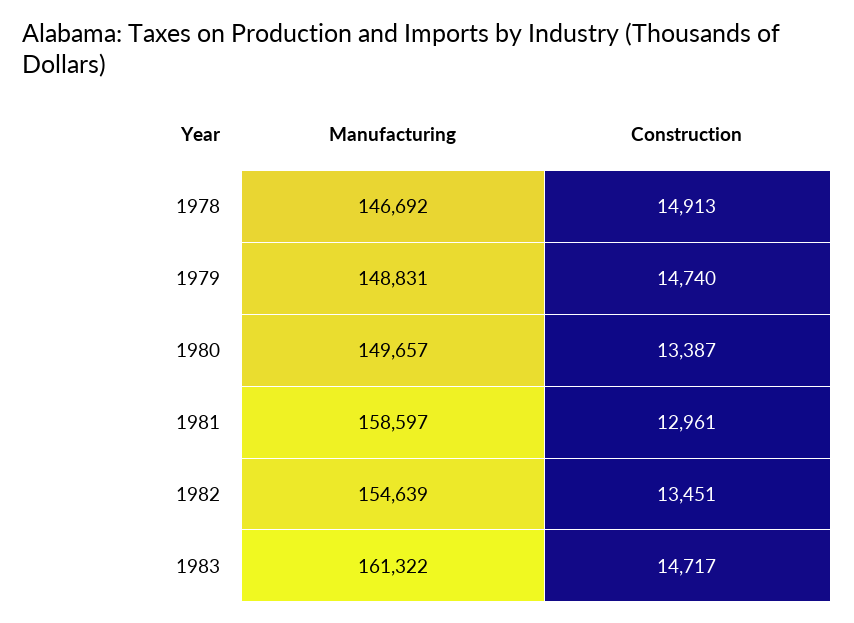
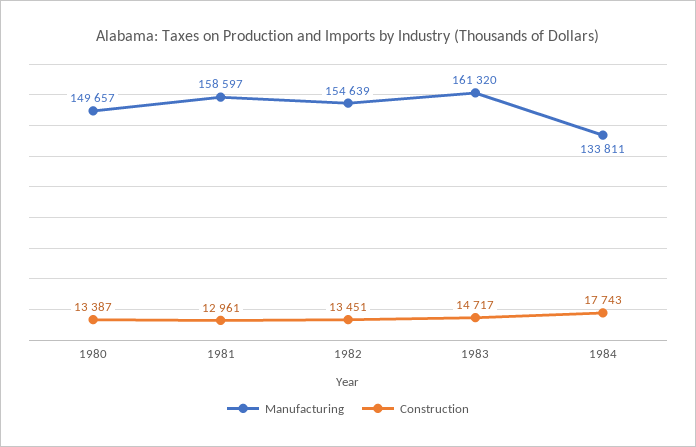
Manufacturing, 1978: 146692 -> none
Construction, 1978: 14913 -> none
Manufacturing, 1979: 148831 -> none
Construction, 1979: 14740 -> none
Manufacturing, 1983: 161322 -> 161320
Manufacturing, 1984: none -> 133811
Construction, 1984: none -> 17743

